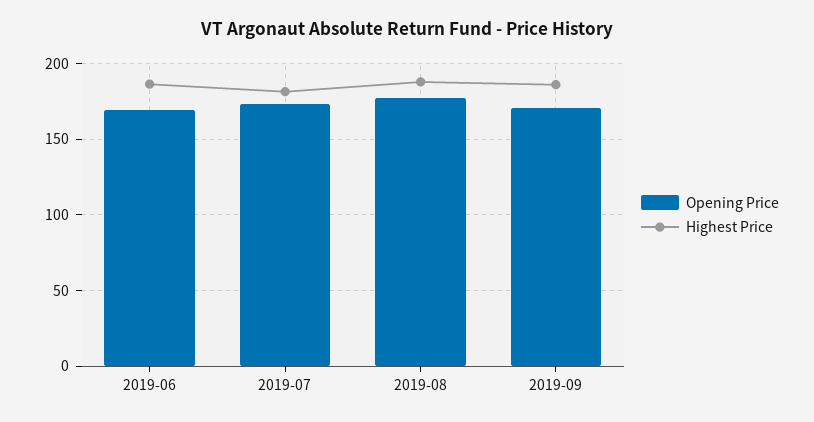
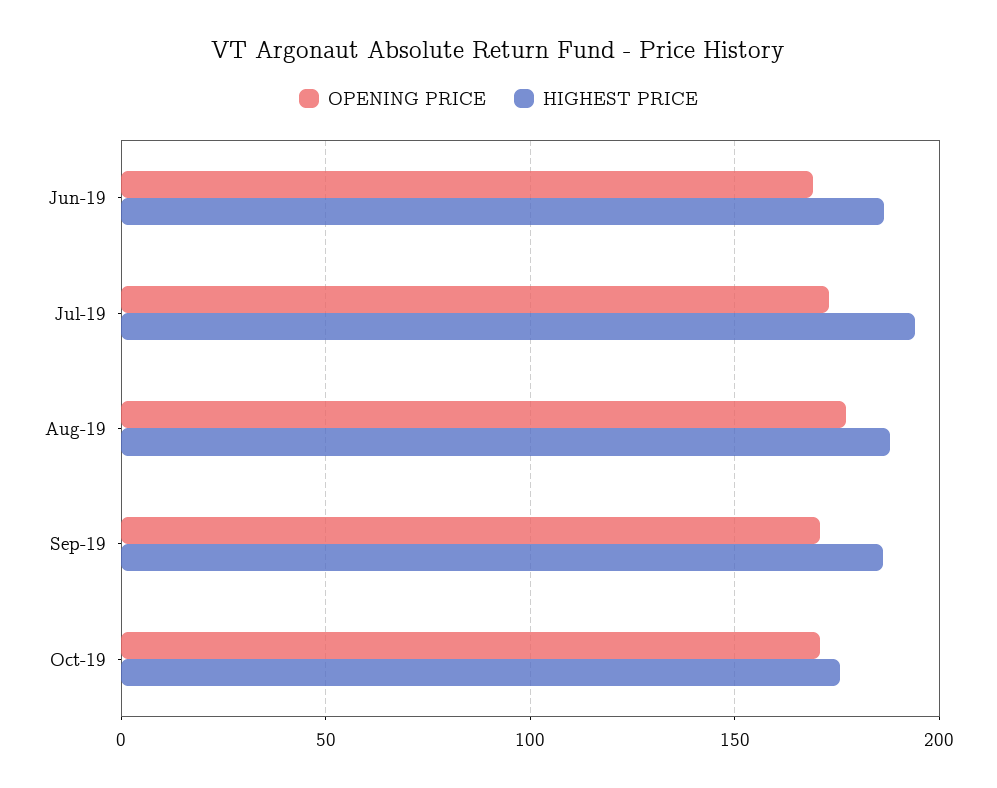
Highest Price, 2019-07: 180 -> 195
Opening Price, Oct-19: none -> 170
Highest Price, Oct-19: none -> 175

